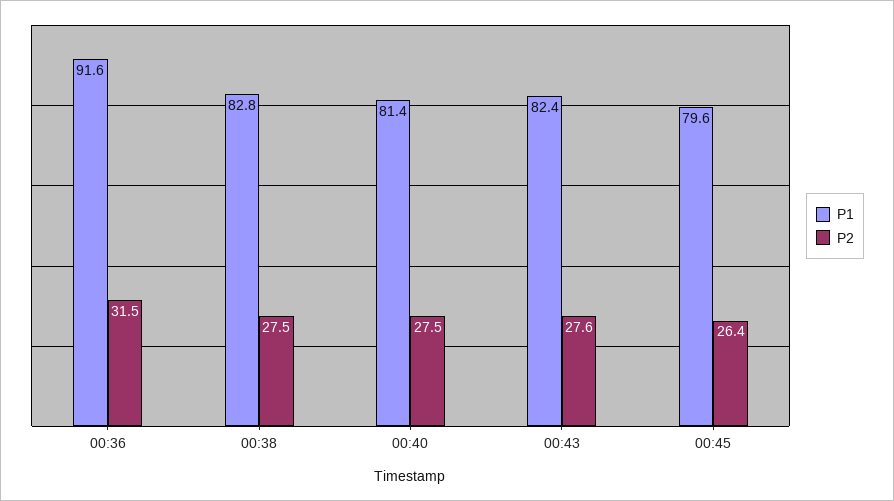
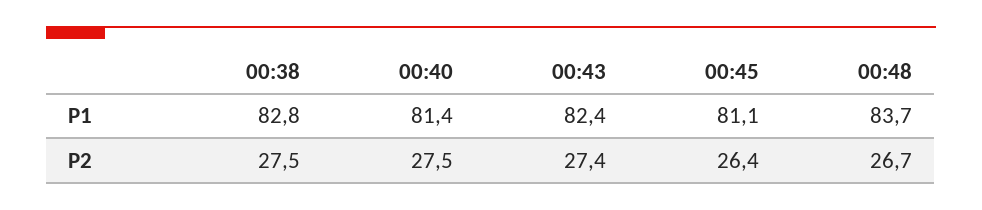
P1, 00:36: 91.6 -> none
P2, 00:36: 31.5 -> none
P2, 00:43: 27.6 -> 27.4
P1, 00:45: 79.6 -> 81.1
P1, 00:48: none -> 83.7
P2, 00:48: none -> 26.7

